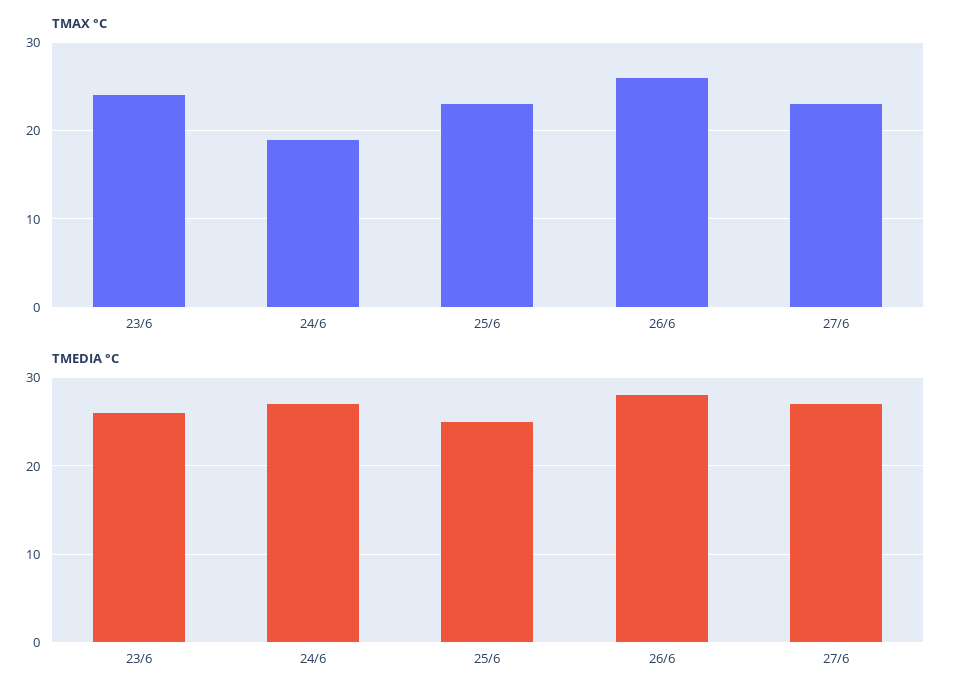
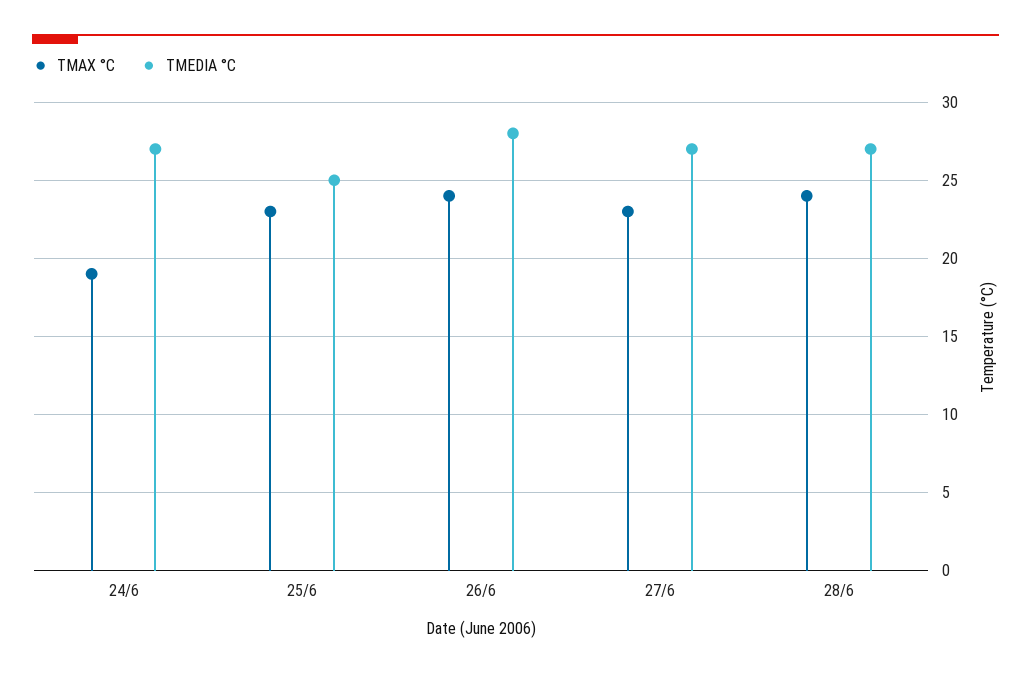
TMAX °C, 23/6: 24 -> none
TMAX °C, 26/6: 26 -> 24
TMEDIA °C, 23/6: 26 -> none
TMAX °C, 28/6: none -> 24
TMEDIA °C, 28/6: none -> 27

